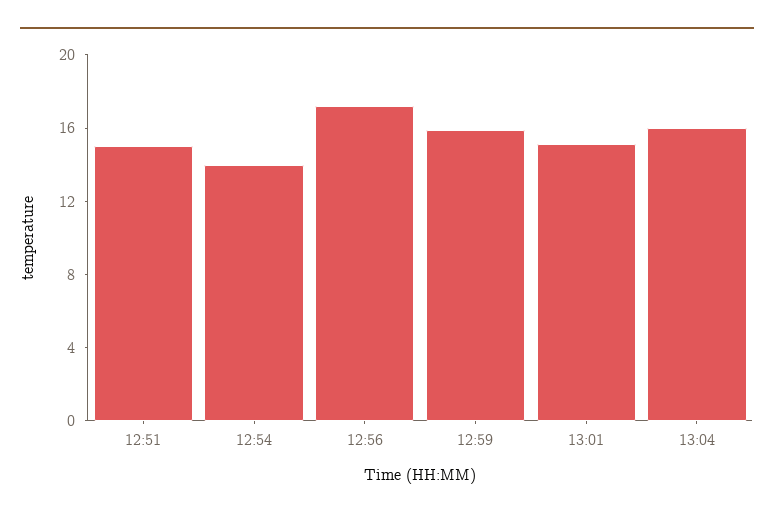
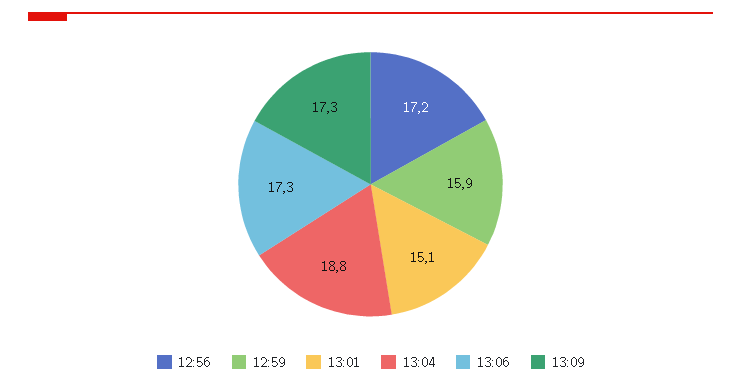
12:51: 15 -> none
12:54: 14 -> none
13:04: 16 -> 18.8
13:06: none -> 17.3
13:09: none -> 17.3

